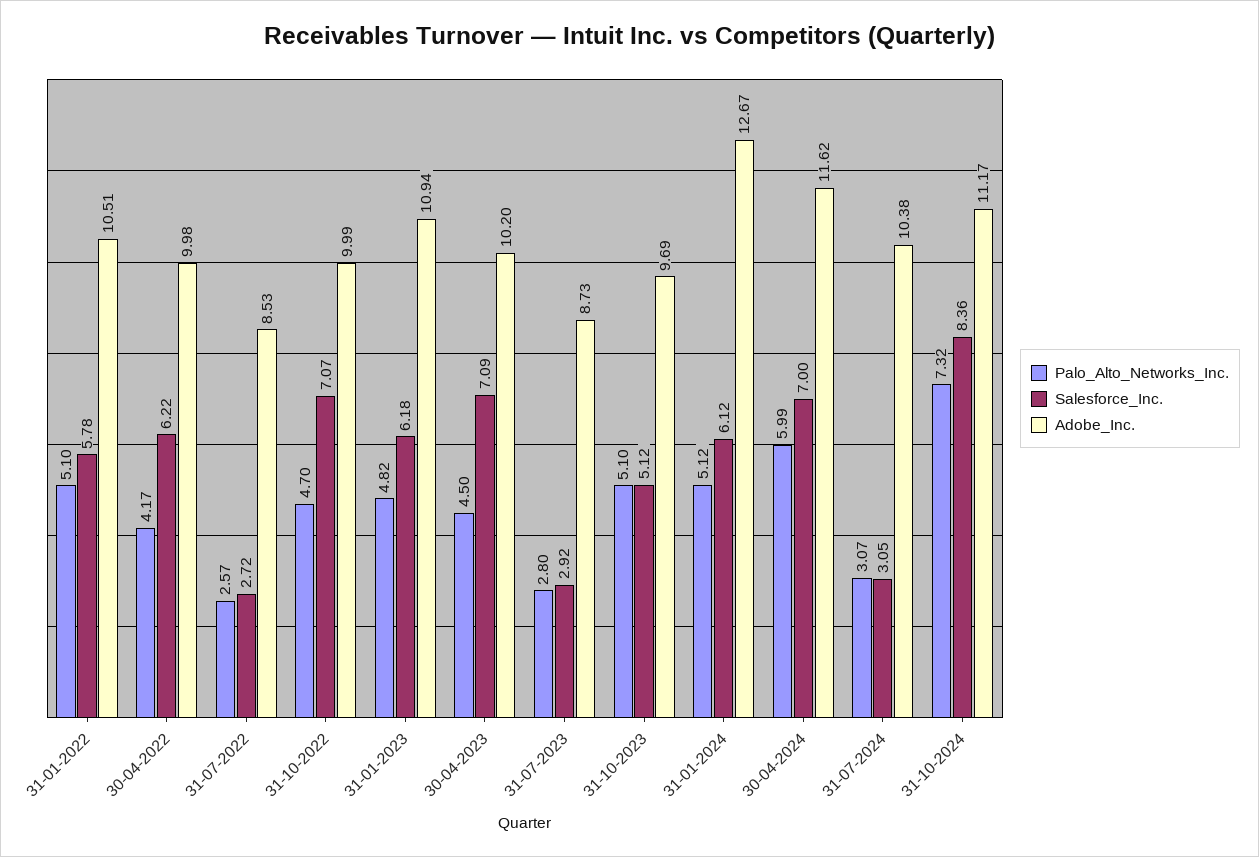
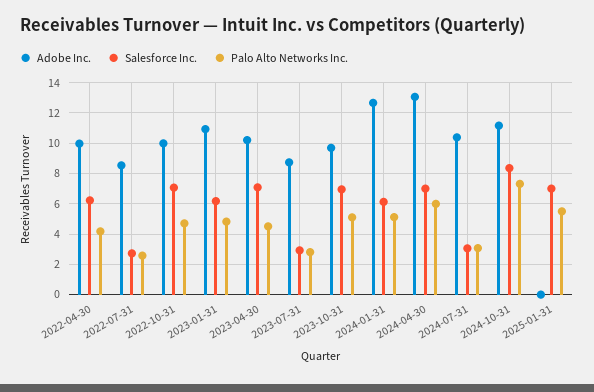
Palo_Alto_Networks_Inc., 31-01-2022: 5.1 -> none
Salesforce_Inc., 31-01-2022: 5.78 -> none
Adobe_Inc., 31-01-2022: 10.51 -> none
Salesforce_Inc., 31-10-2023: 5.12 -> 7
Adobe_Inc., 30-04-2024: 11.62 -> 13
Adobe_Inc., 2025-01-31: none -> 0
Salesforce_Inc., 2025-01-31: none -> 7
Palo_Alto_Networks_Inc., 2025-01-31: none -> 5.5

